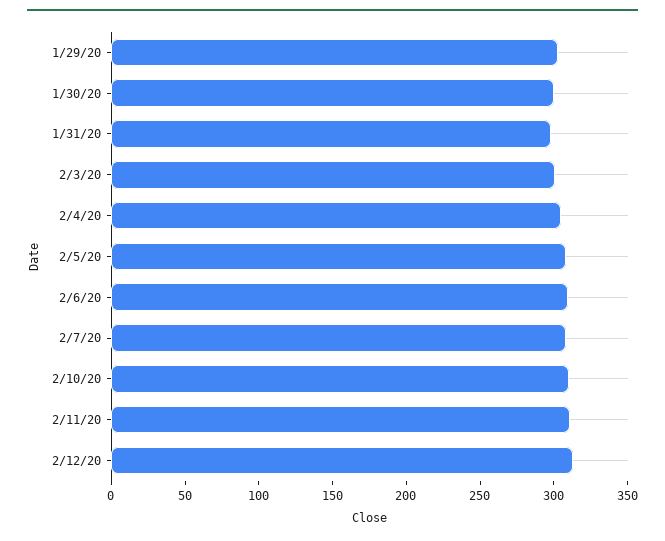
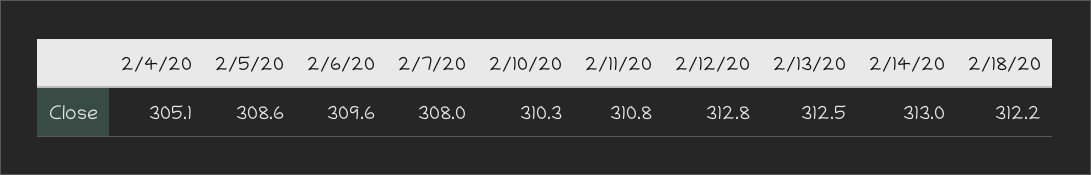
1/29/20: 300 -> none
1/30/20: 300 -> none
1/31/20: 300 -> none
2/3/20: 300 -> none
2/13/20: none -> 312.5
2/14/20: none -> 313
2/18/20: none -> 312.2

